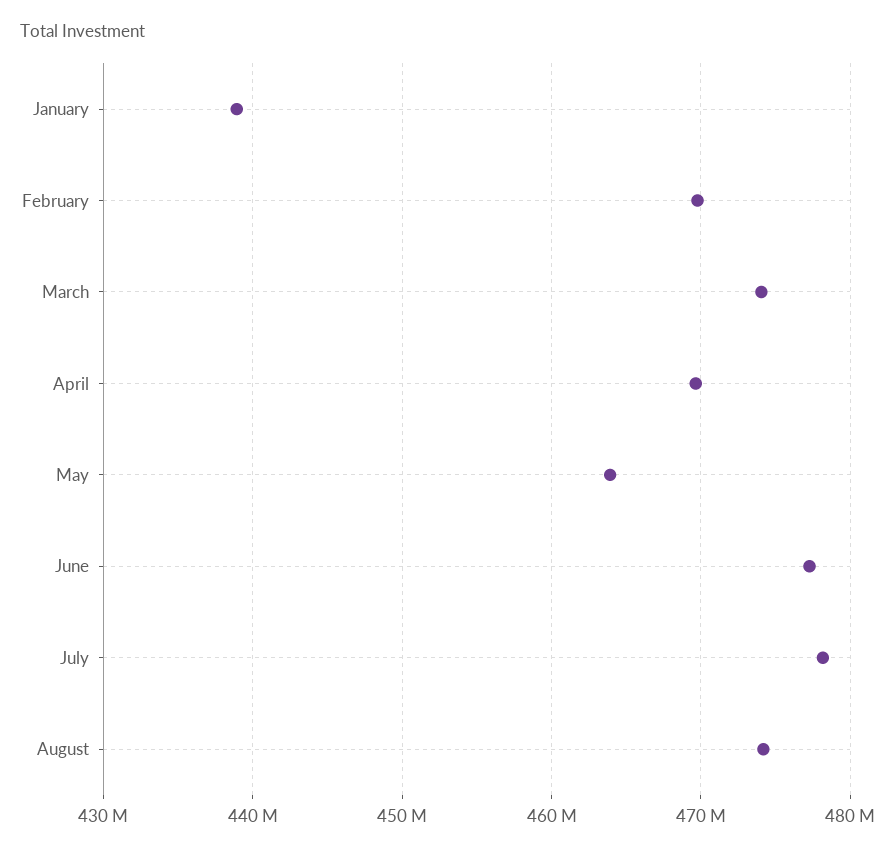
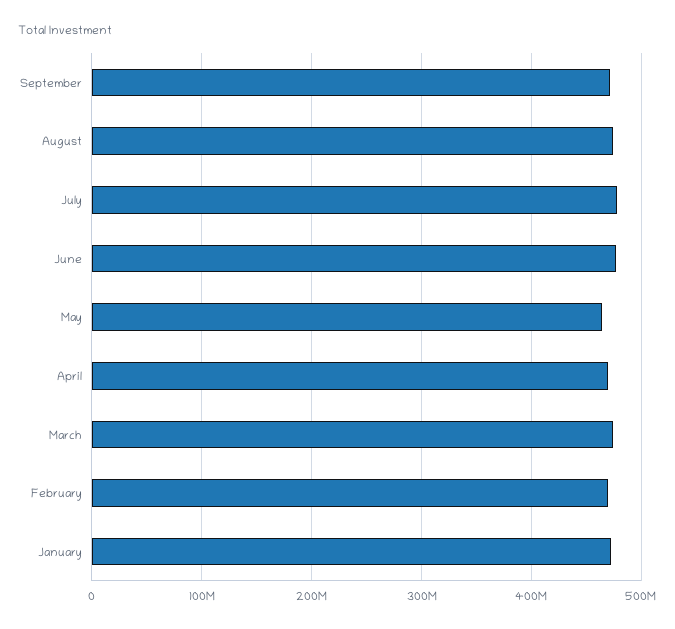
January: 439000000 -> 470000000
September: none -> 470000000

